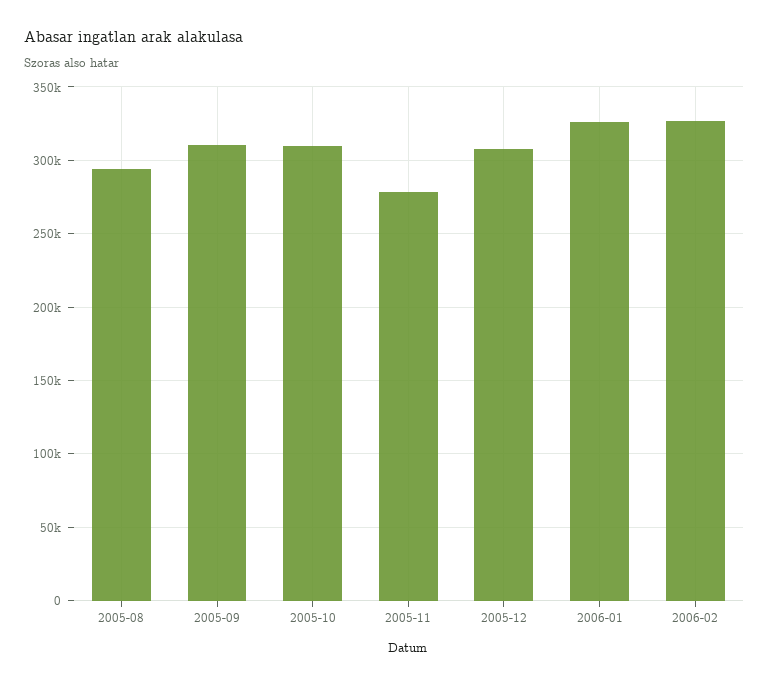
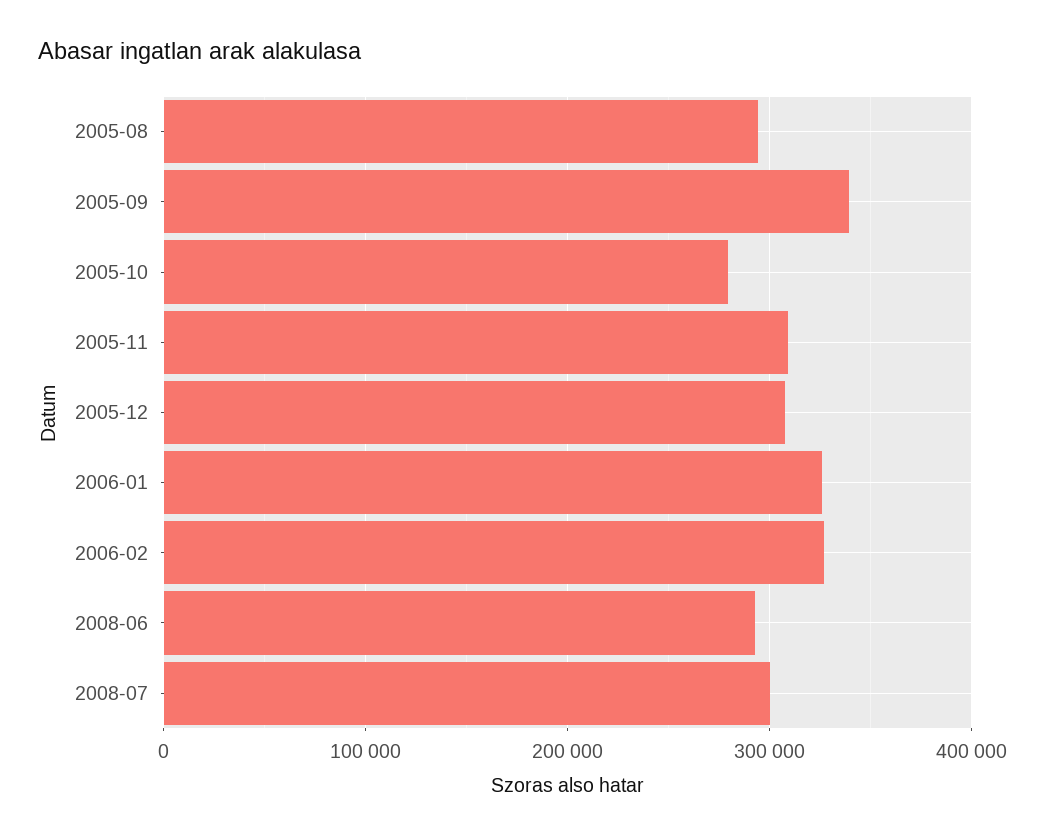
2005-09: 310000 -> 340000
2005-10: 310000 -> 280000
2005-11: 280000 -> 310000
2008-06: none -> 290000
2008-07: none -> 300000

